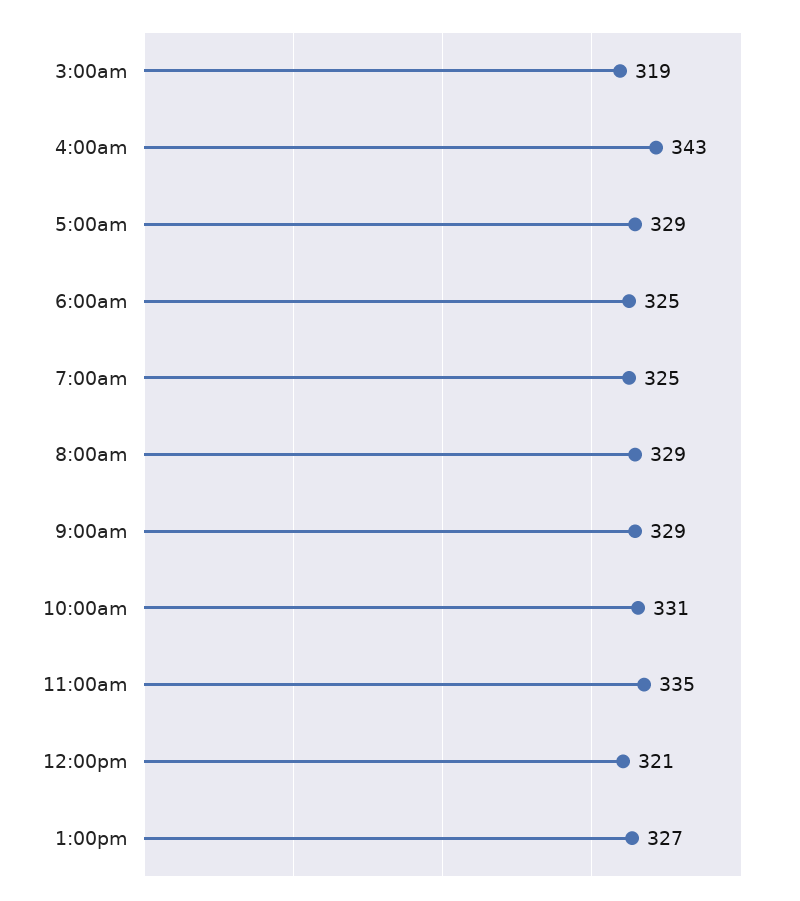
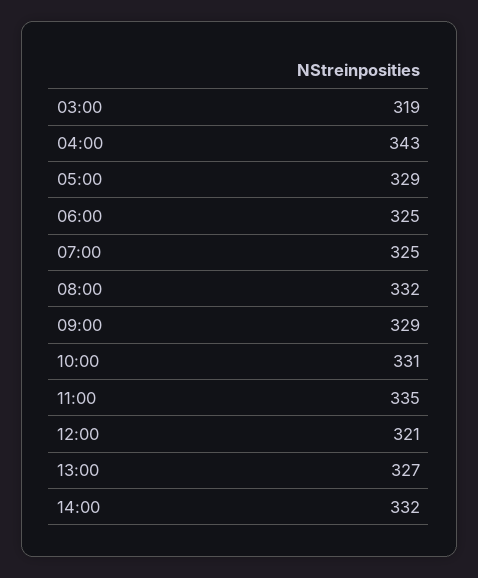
8:00am: 329 -> 332
14:00: none -> 332

